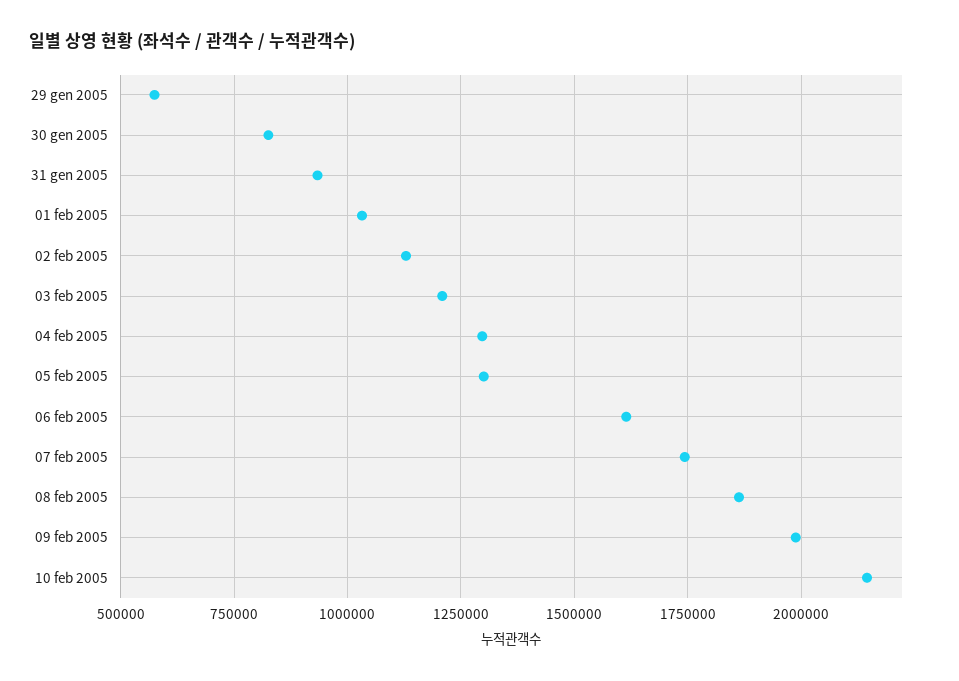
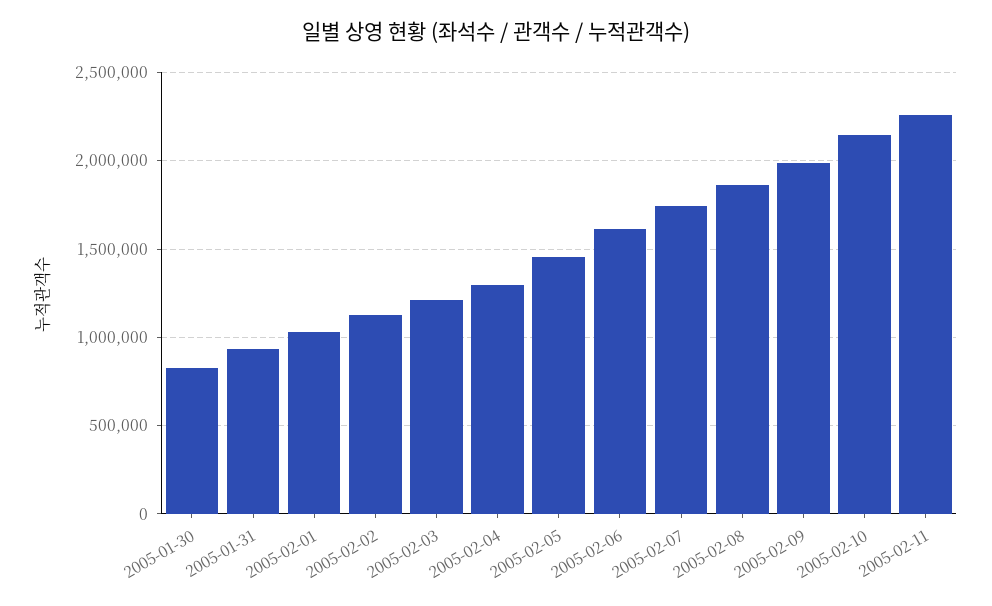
29 gen 2005: 575000 -> none
05 feb 2005: 1300000 -> 1450000
2005-02-11: none -> 2250000

